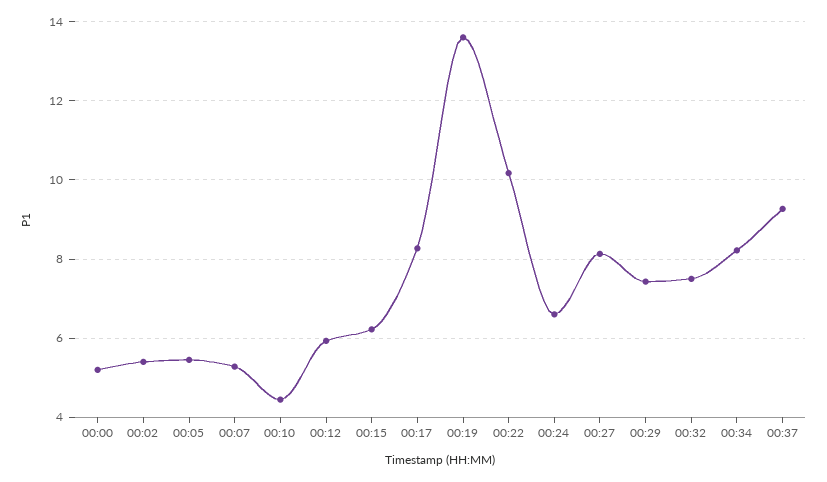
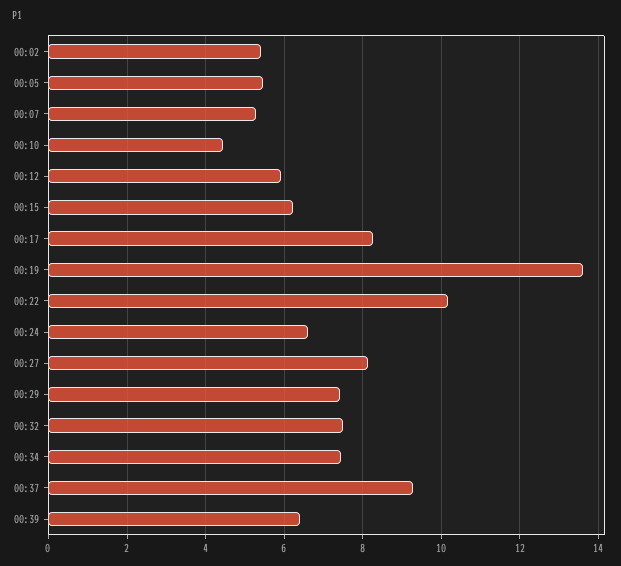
00:00: 5.2 -> none
00:34: 8.2 -> 7.4
00:39: none -> 6.4

